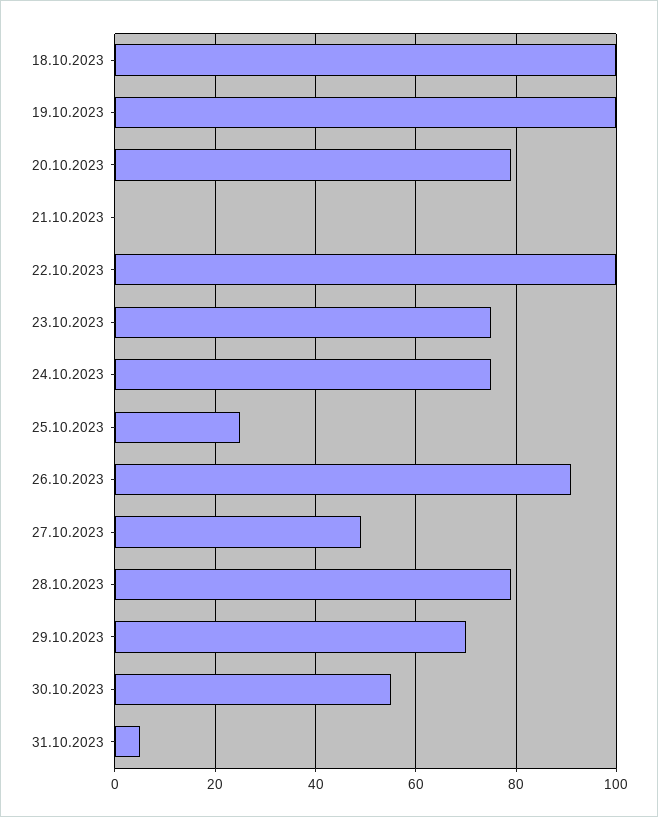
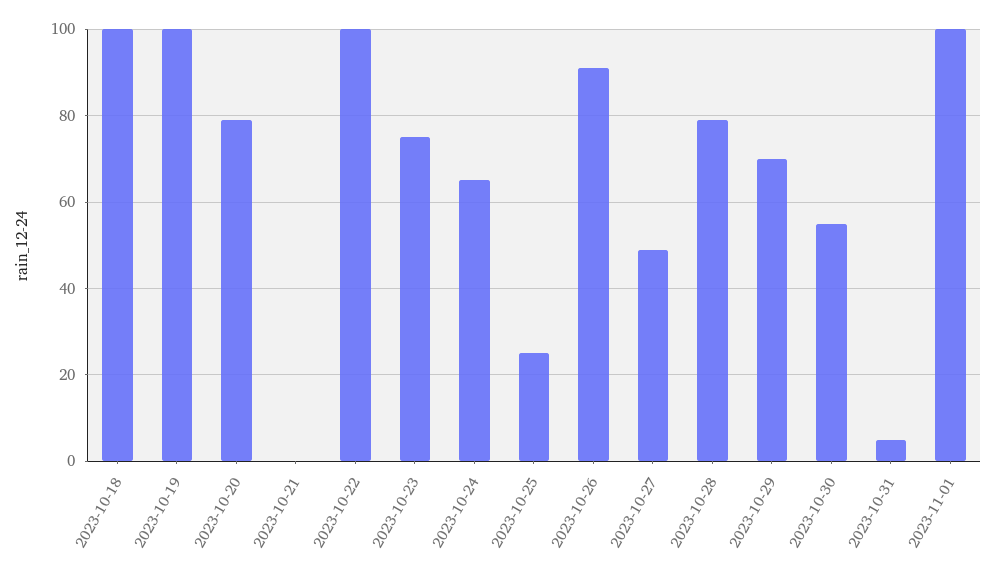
24.10.2023: 75 -> 65
2023-11-01: none -> 100

